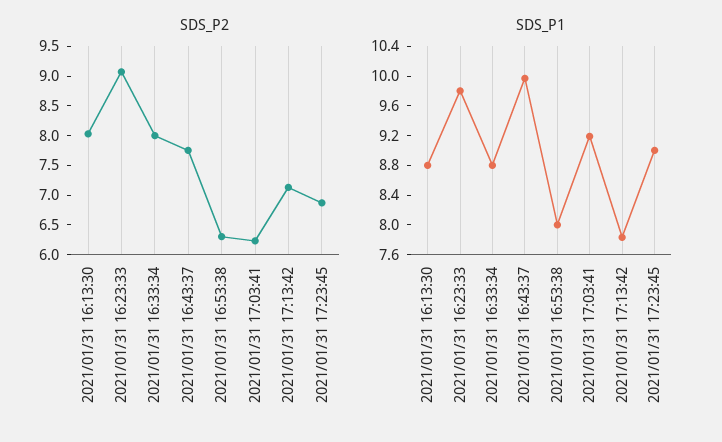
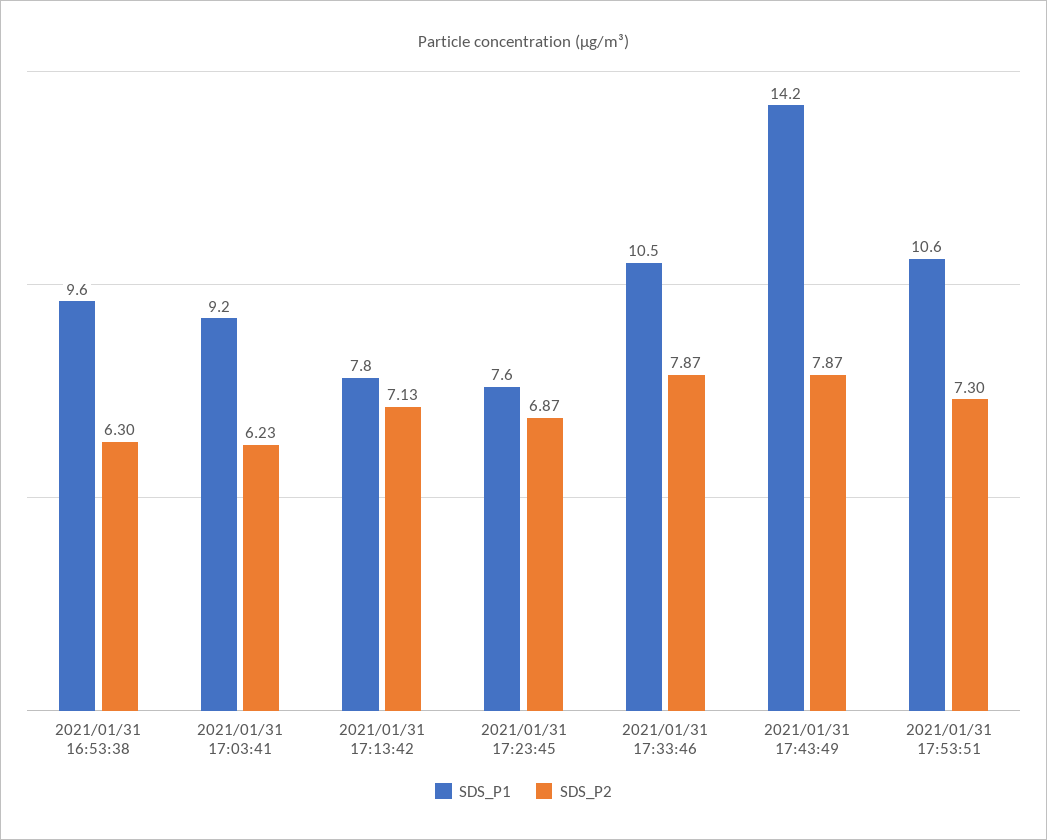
SDS_P2, 2021/01/31 16:13:30: 8 -> none
SDS_P2, 2021/01/31 16:23:33: 9 -> none
SDS_P2, 2021/01/31 16:33:34: 8 -> none
SDS_P2, 2021/01/31 16:43:37: 7.75 -> none
SDS_P1, 2021/01/31 16:13:30: 8.8 -> none
SDS_P1, 2021/01/31 16:23:33: 9.8 -> none
SDS_P1, 2021/01/31 16:33:34: 8.8 -> none
SDS_P1, 2021/01/31 16:43:37: 10 -> none
SDS_P1, 2021/01/31 16:53:38: 8 -> 9.6
SDS_P1, 2021/01/31 17:23:45: 9 -> 7.6
SDS_P1, 2021/01/31 17:33:46: none -> 10.5
SDS_P2, 2021/01/31 17:33:46: none -> 7.87
SDS_P1, 2021/01/31 17:43:49: none -> 14.2
SDS_P2, 2021/01/31 17:43:49: none -> 7.87
SDS_P1, 2021/01/31 17:53:51: none -> 10.6
SDS_P2, 2021/01/31 17:53:51: none -> 7.3

